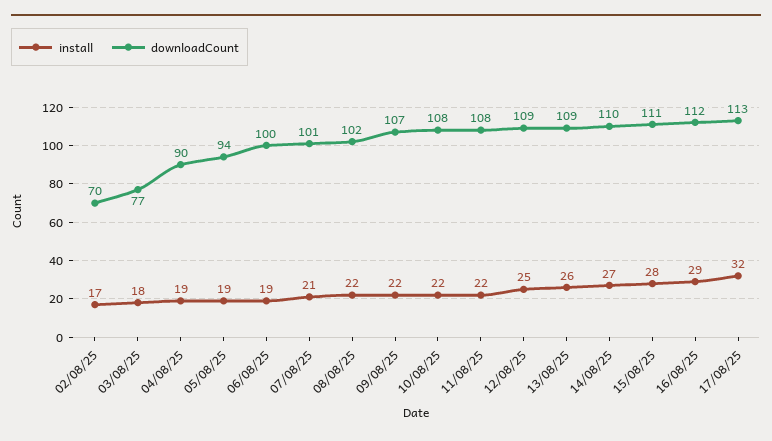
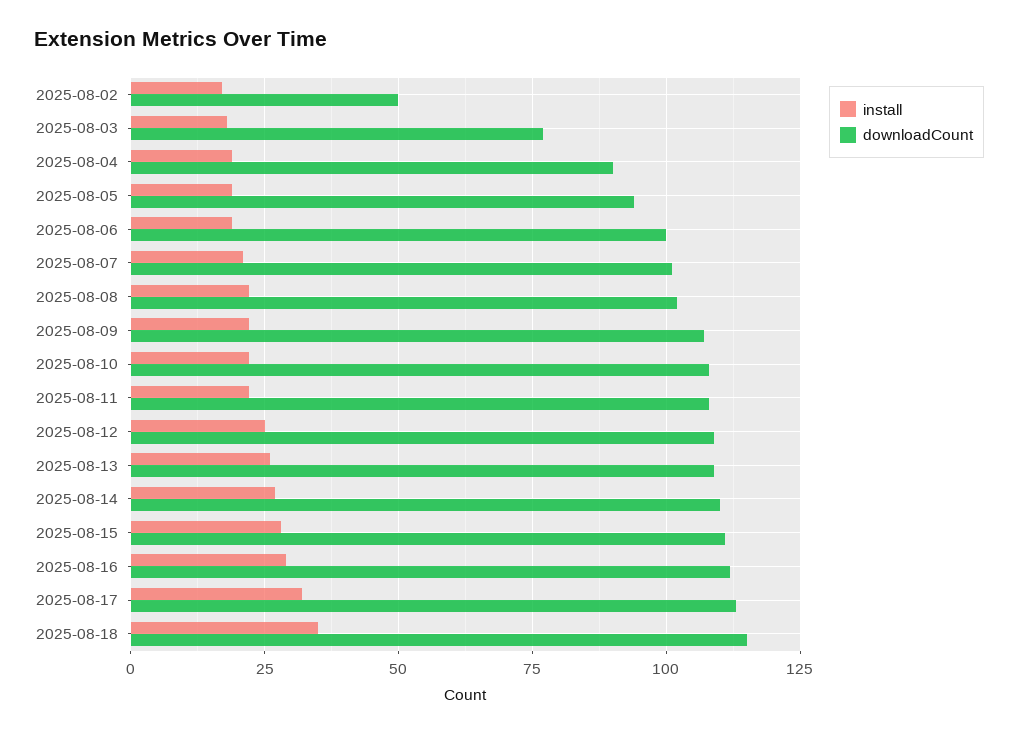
downloadCount, 02/08/25: 70 -> 50
install, 2025-08-18: none -> 35
downloadCount, 2025-08-18: none -> 115

